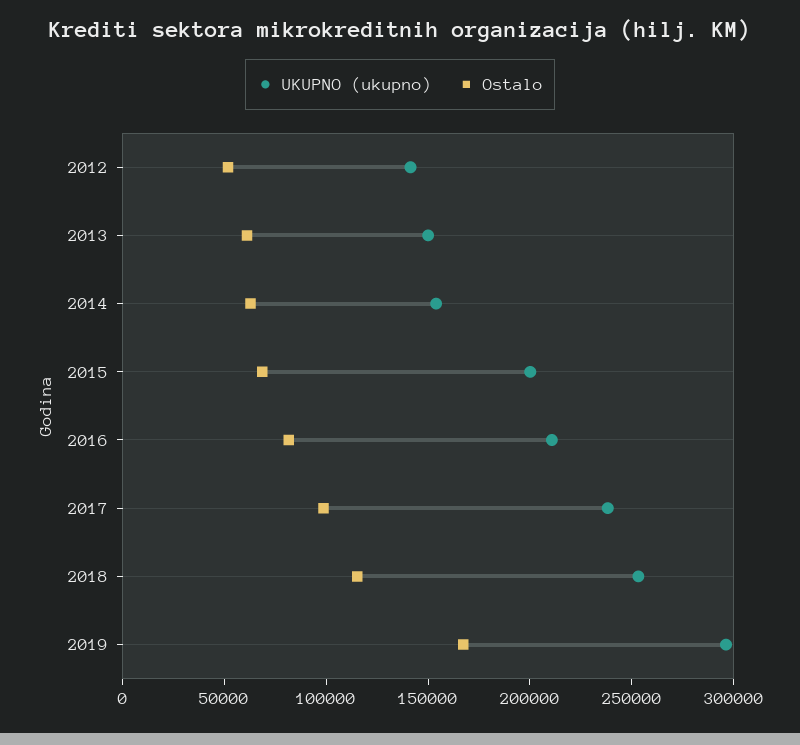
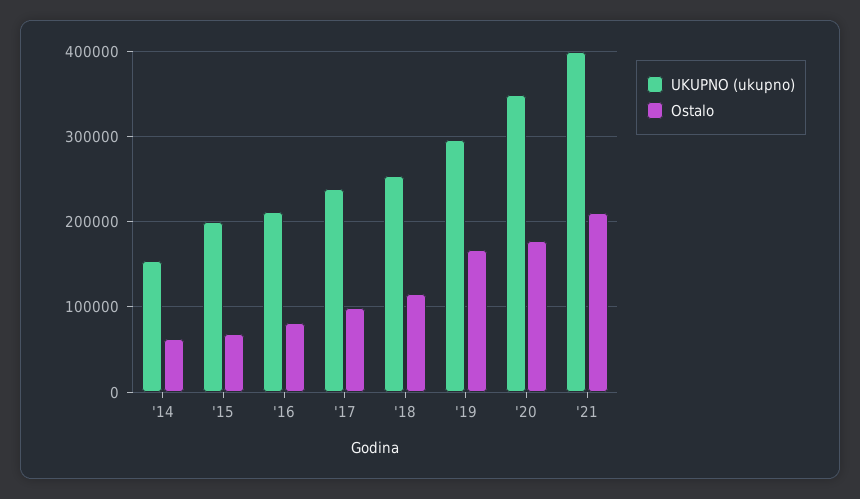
UKUPNO (ukupno), 2012: 140000 -> none
Ostalo, 2012: 50000 -> none
UKUPNO (ukupno), 2013: 150000 -> none
Ostalo, 2013: 60000 -> none
UKUPNO (ukupno), '20: none -> 350000
Ostalo, '20: none -> 180000
UKUPNO (ukupno), '21: none -> 400000
Ostalo, '21: none -> 210000

